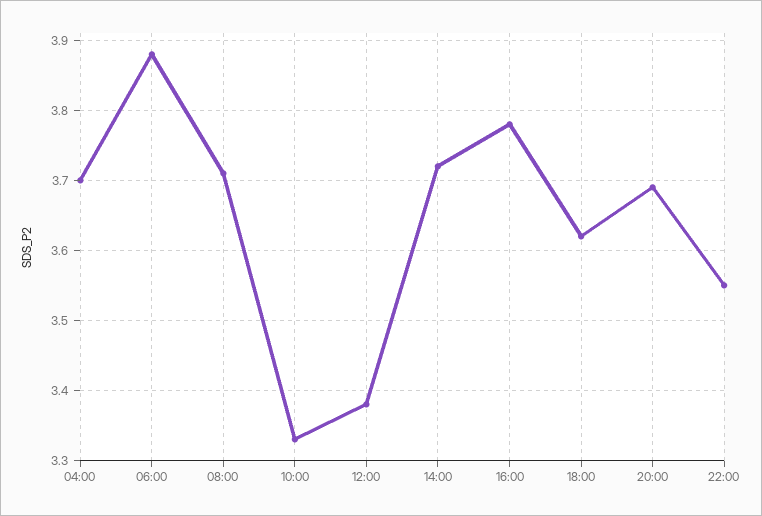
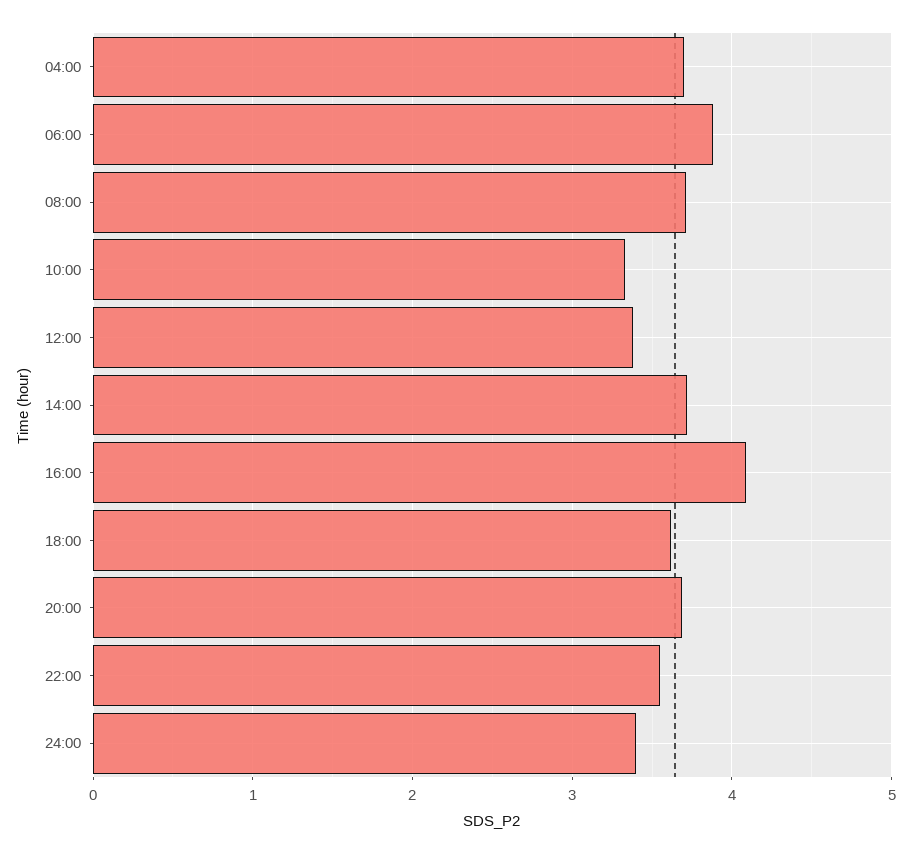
16:00: 3.78 -> 4.1
24:00: none -> 3.4

